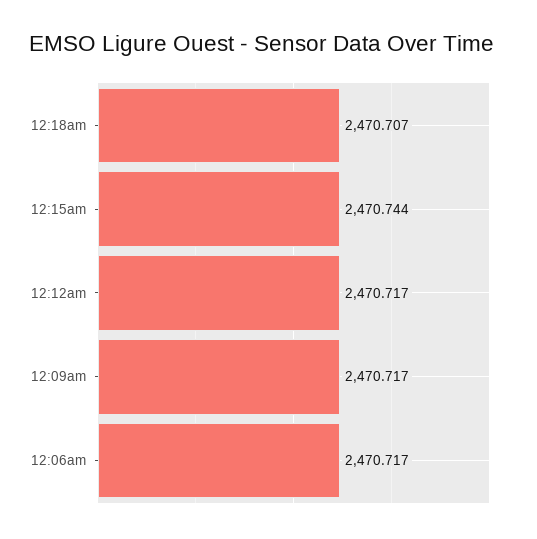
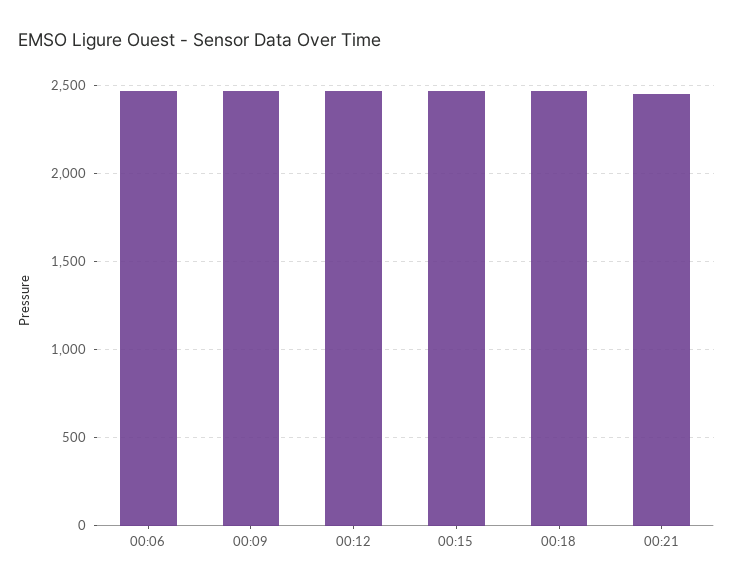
00:21: none -> 2450

